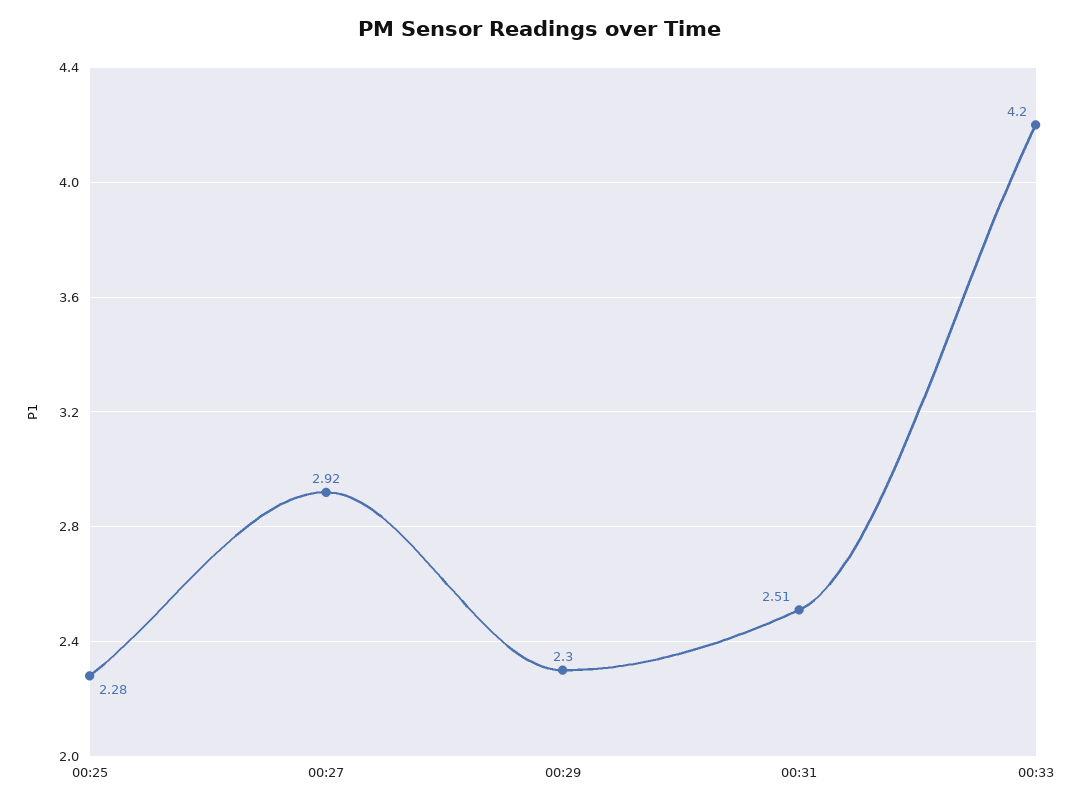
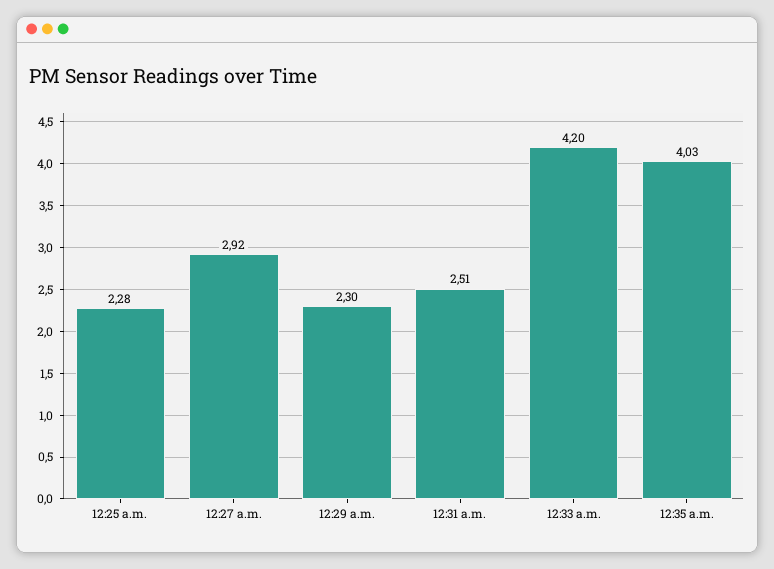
12:35 a.m.: none -> 4.03

